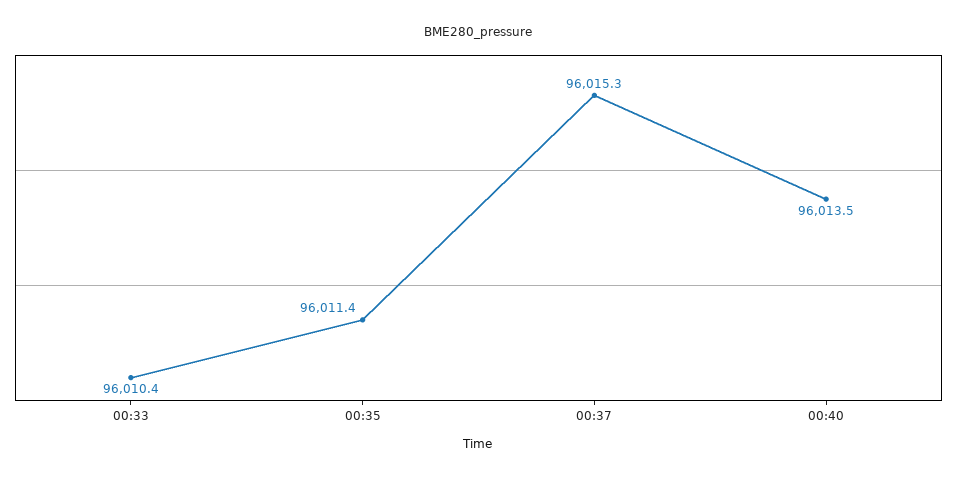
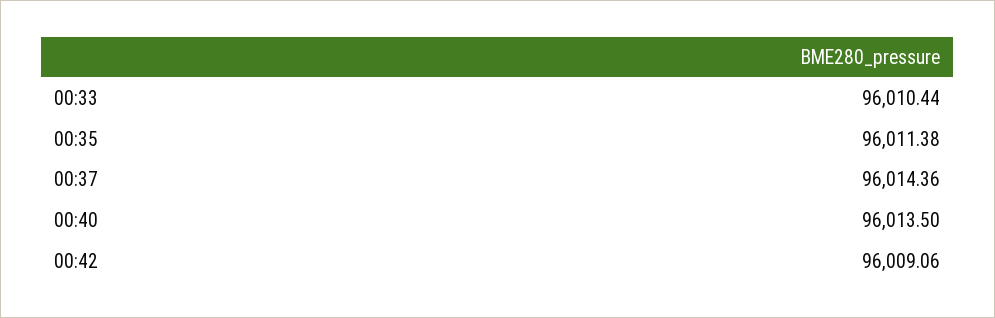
00:37: 96015.3 -> 96014.36
00:42: none -> 96009.06

